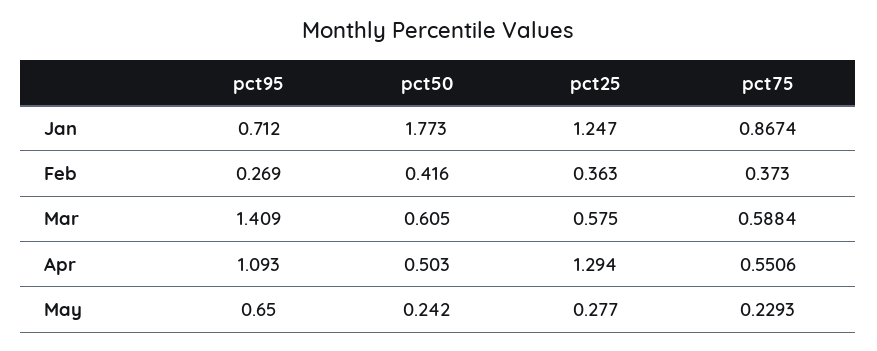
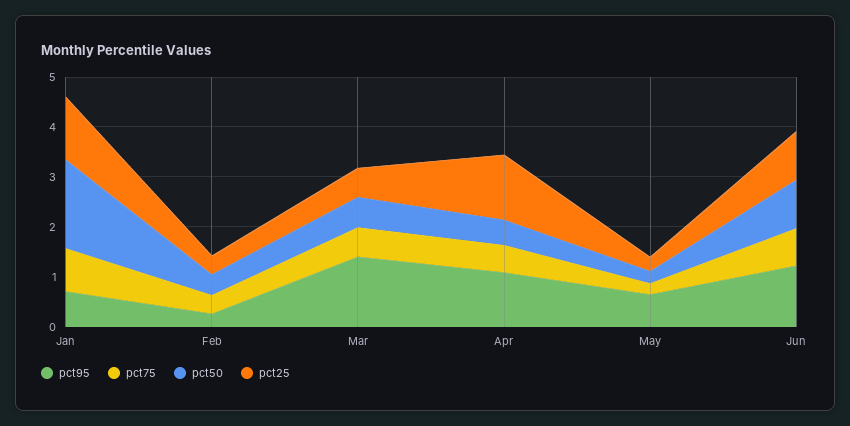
pct95, Jun: none -> 1.2
pct75, Jun: none -> 0.8
pct50, Jun: none -> 1
pct25, Jun: none -> 1

